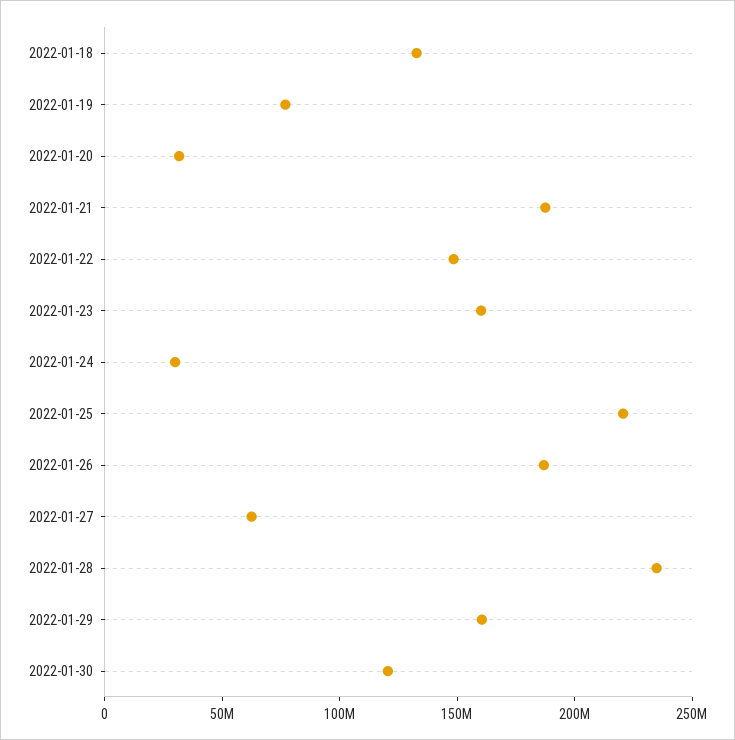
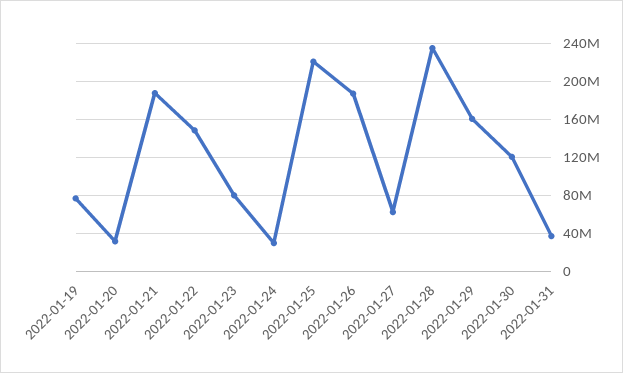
2022-01-18: 130000000 -> none
2022-01-23: 160000000 -> 80000000
2022-01-31: none -> 40000000

